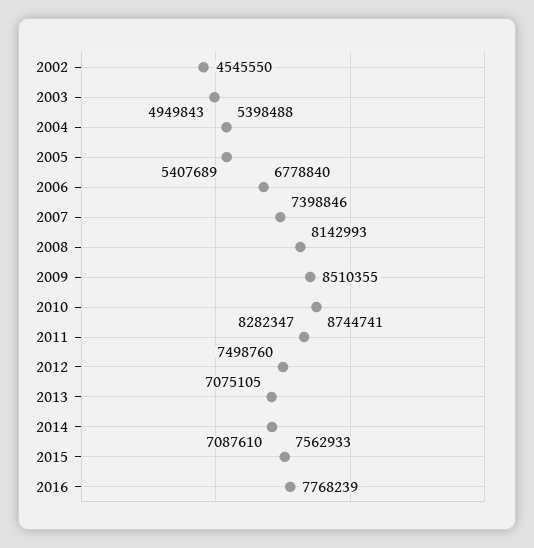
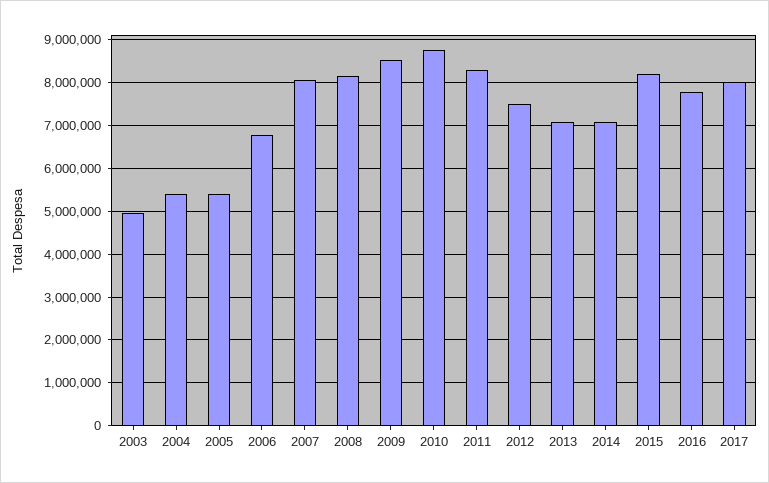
2002: 4545550 -> none
2007: 7398846 -> 8000000
2015: 7562933 -> 8200000
2017: none -> 8000000

